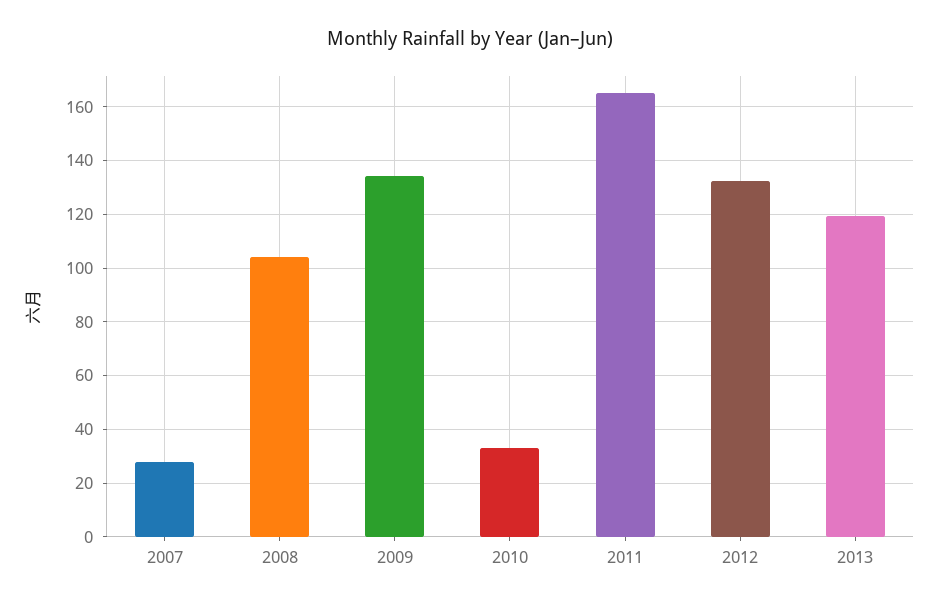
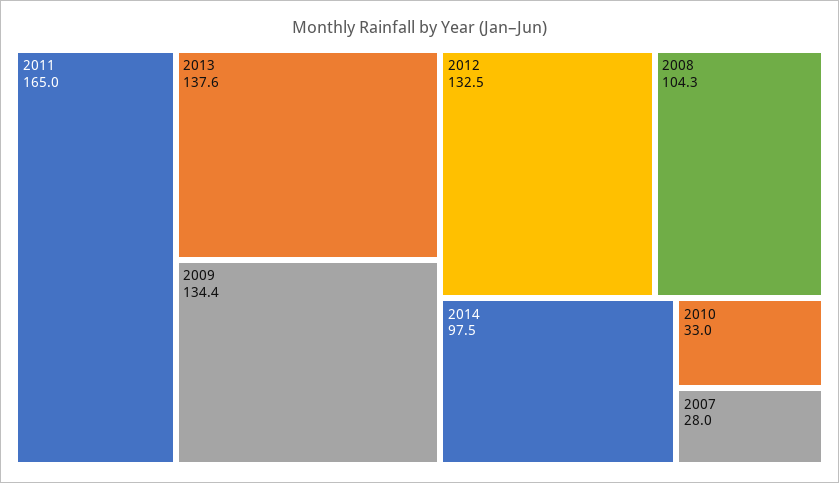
2013: 120 -> 137.6
2014: none -> 97.5

